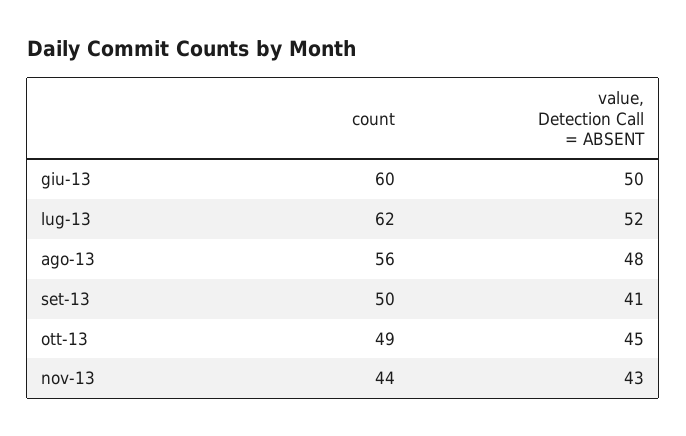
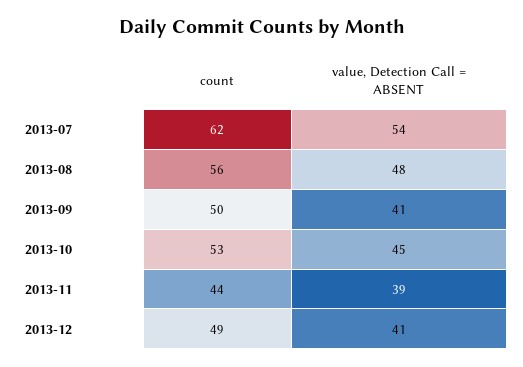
count, giu-13: 60 -> none
value, Detection Call = ABSENT, giu-13: 50 -> none
value, Detection Call = ABSENT, lug-13: 52 -> 54
count, ott-13: 49 -> 53
value, Detection Call = ABSENT, nov-13: 43 -> 39
count, 2013-12: none -> 49
value, Detection Call = ABSENT, 2013-12: none -> 41

